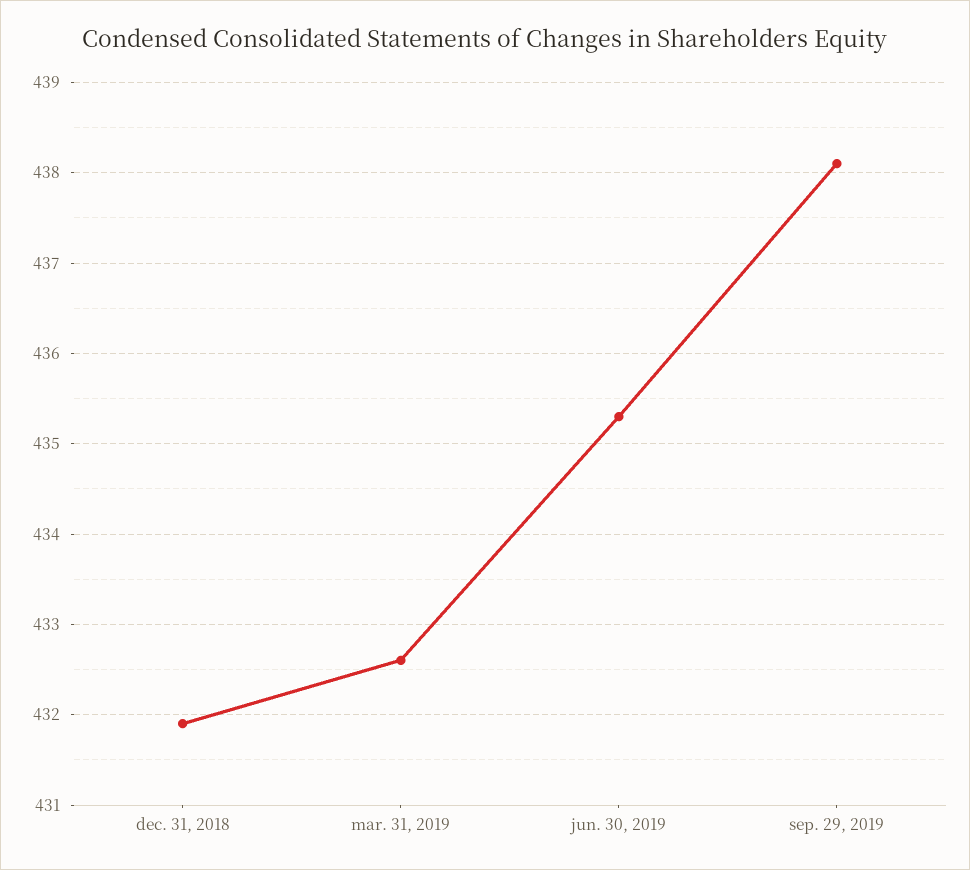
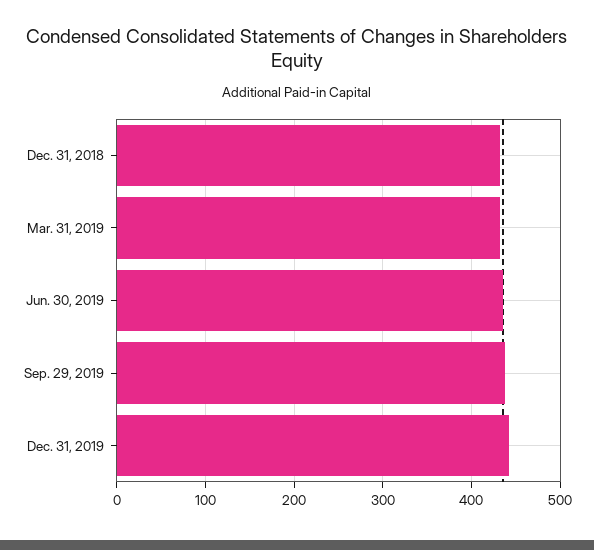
Dec. 31, 2019: none -> 440

